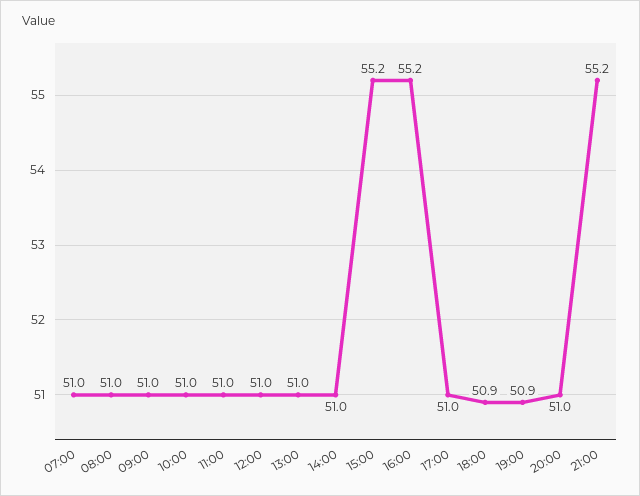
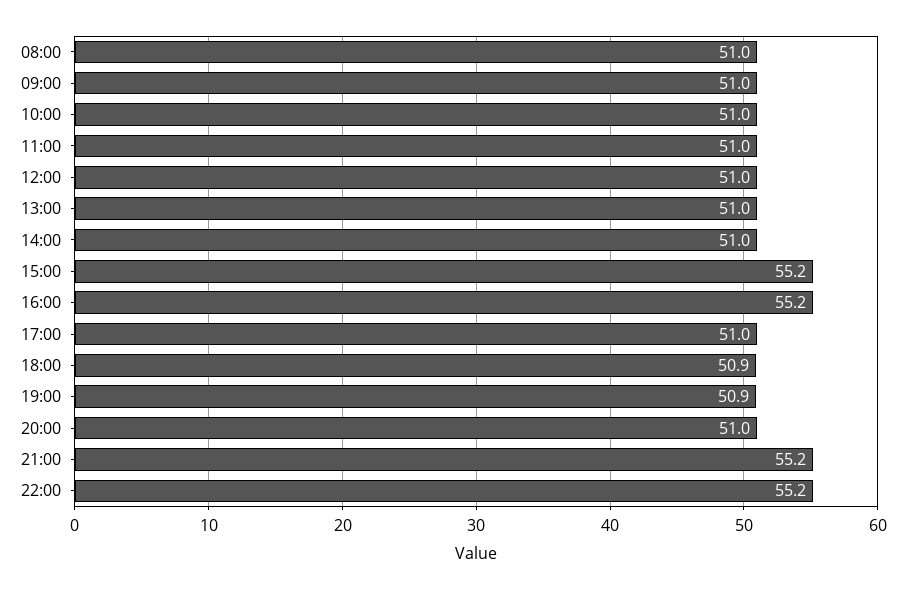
07:00: 51 -> none
22:00: none -> 55.2

